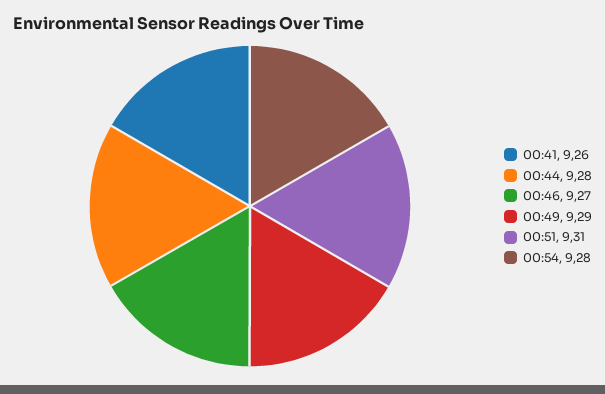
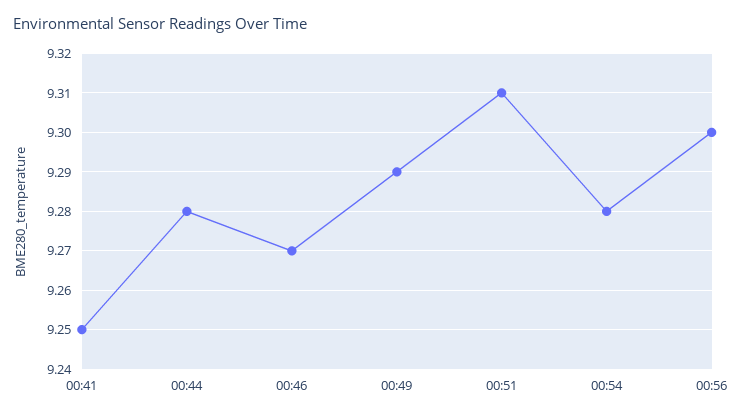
00:41: 9.26 -> 9.25
00:56: none -> 9.3

